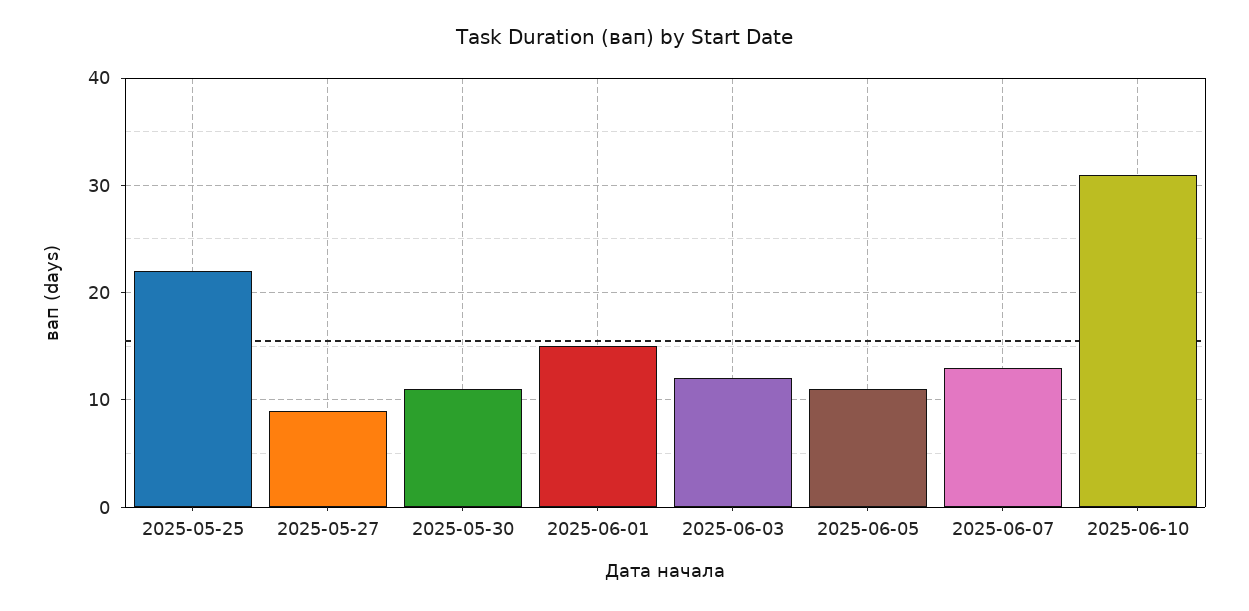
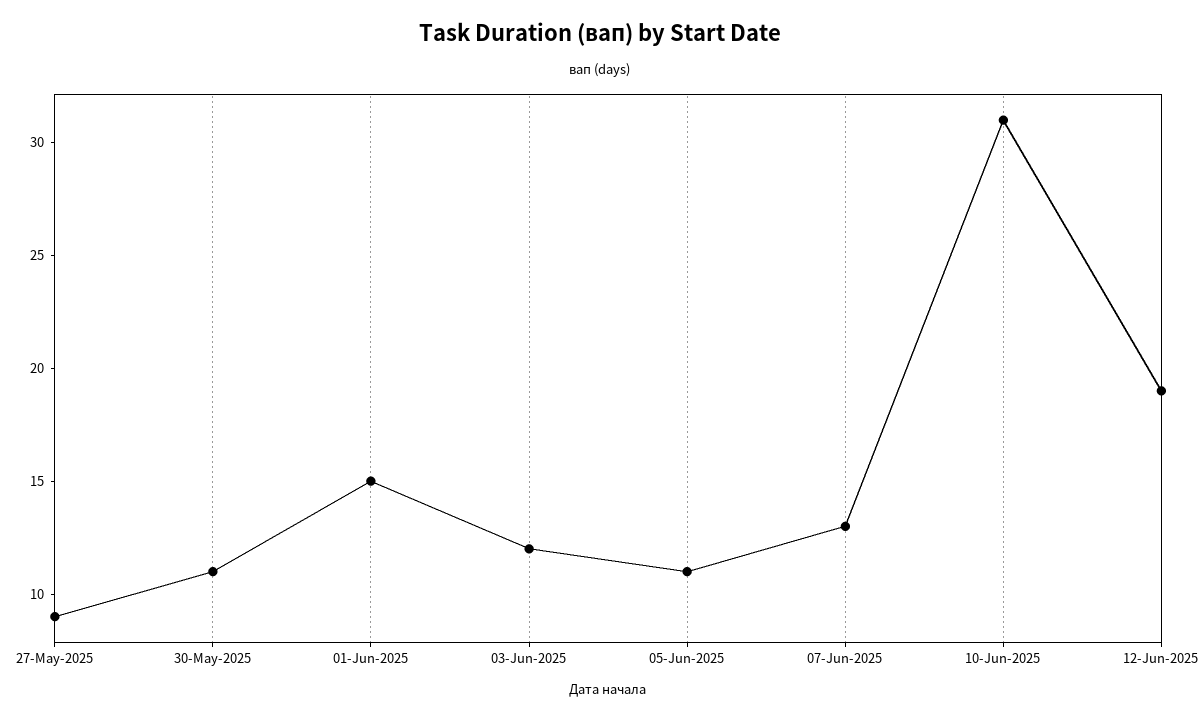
2025-05-25: 22 -> none
12-Jun-2025: none -> 19

